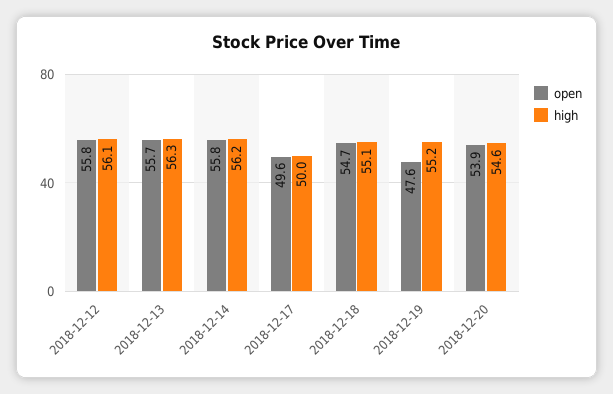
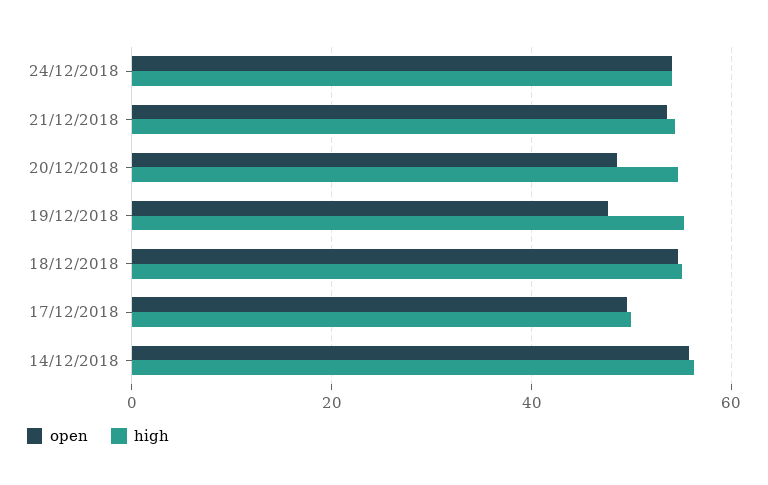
open, 2018-12-12: 55.8 -> none
high, 2018-12-12: 56.1 -> none
open, 2018-12-13: 55.7 -> none
high, 2018-12-13: 56.3 -> none
open, 2018-12-20: 53.9 -> 48
open, 24/12/2018: none -> 54
high, 24/12/2018: none -> 54
open, 21/12/2018: none -> 54
high, 21/12/2018: none -> 54

